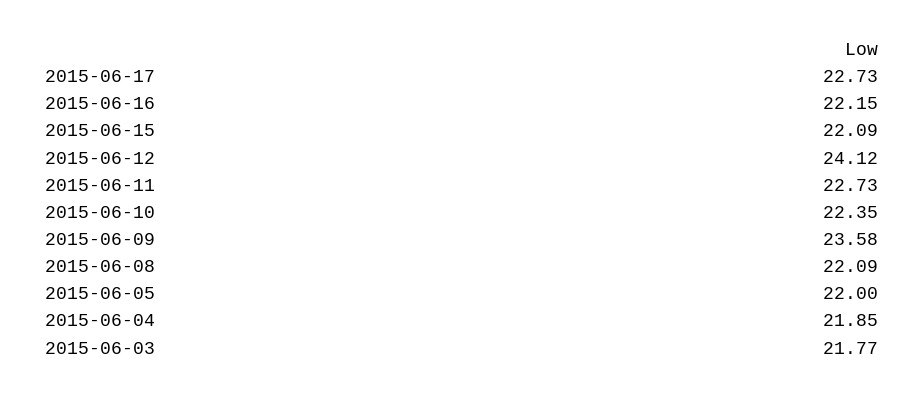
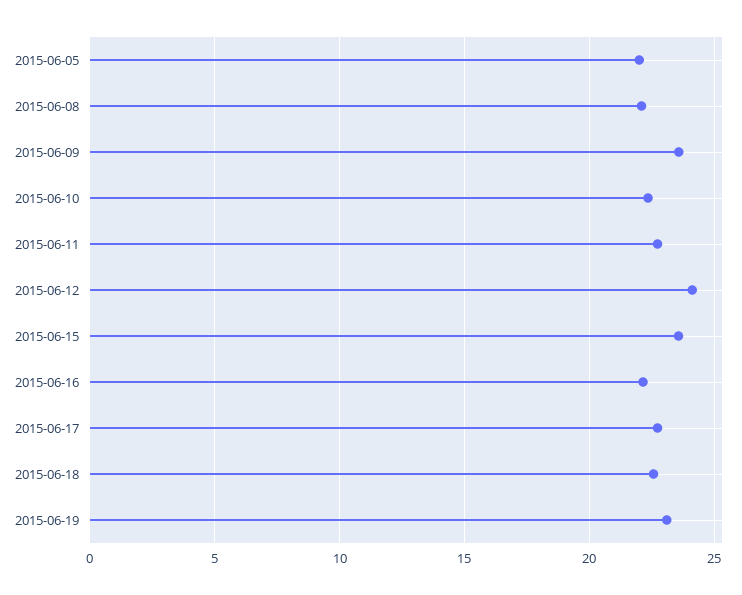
2015-06-15: 22.09 -> 23.5
2015-06-04: 21.85 -> none
2015-06-03: 21.77 -> none
2015-06-18: none -> 22.5
2015-06-19: none -> 23

